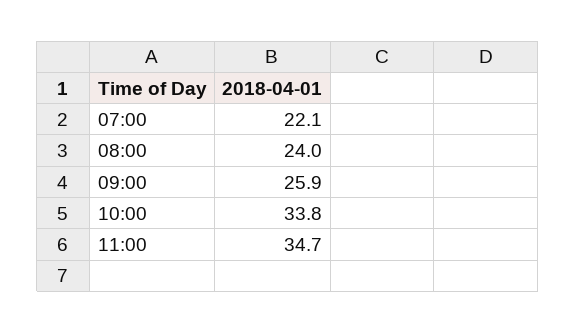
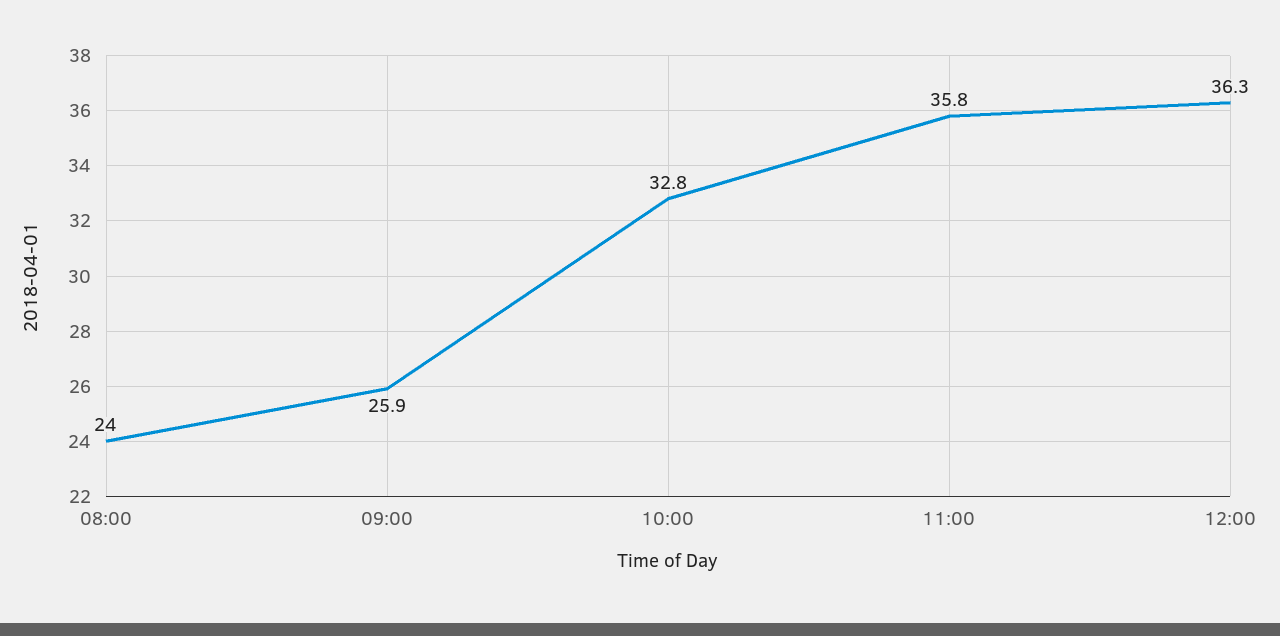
07:00: 22.1 -> none
10:00: 33.8 -> 32.8
11:00: 34.7 -> 35.8
12:00: none -> 36.3

